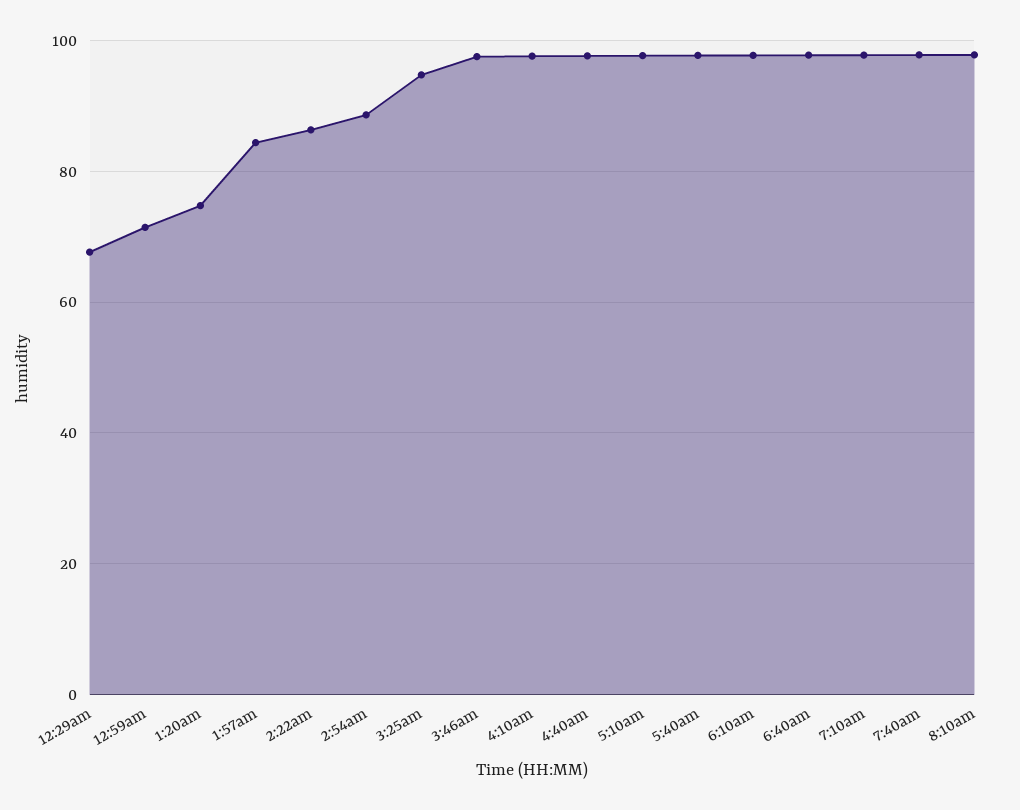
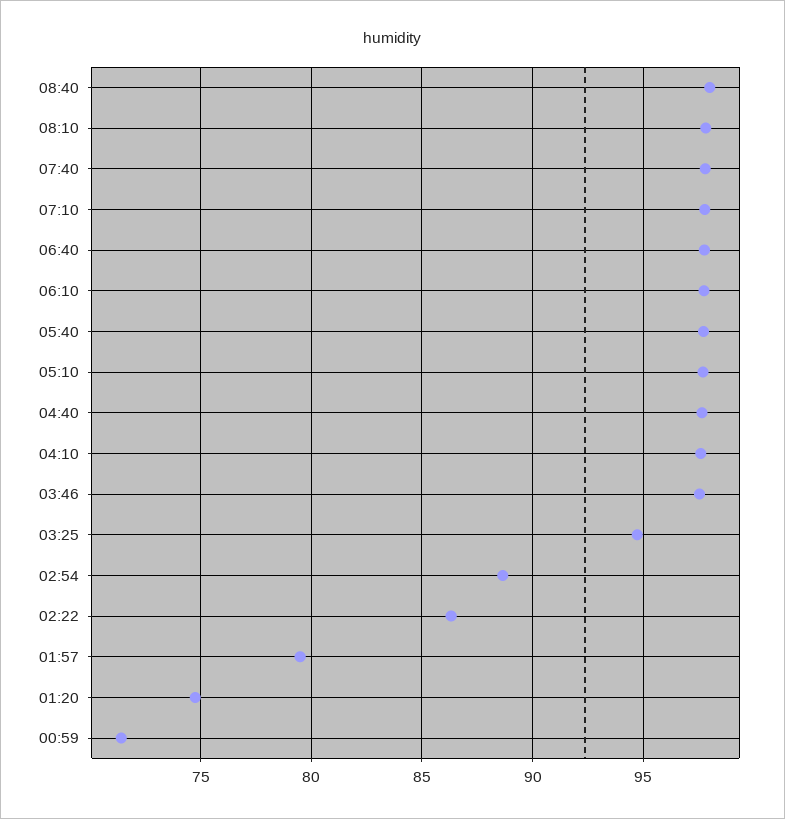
12:29am: 68 -> none
1:57am: 84 -> 79.5
08:40: none -> 98

